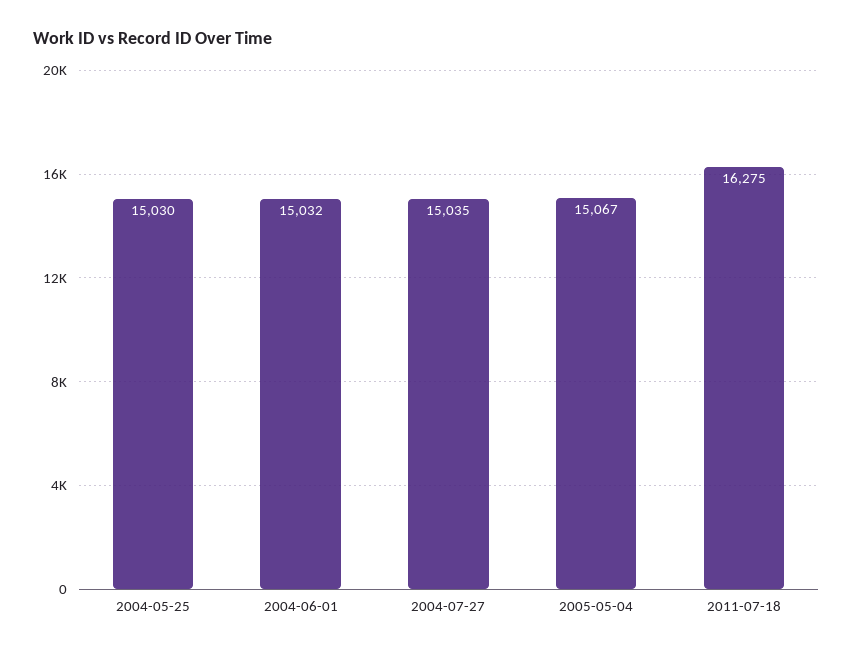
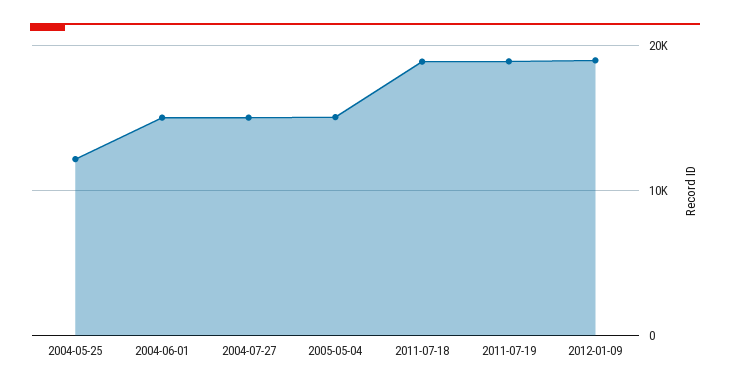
2004-05-25: 15030 -> 12000
2011-07-18: 16275 -> 19000
2011-07-19: none -> 19000
2012-01-09: none -> 19000

